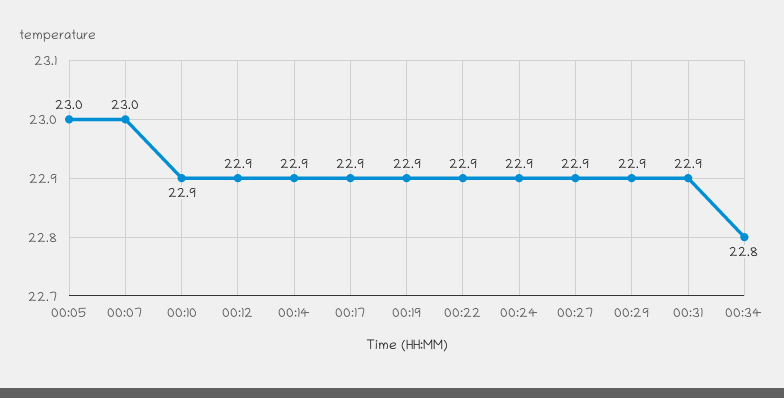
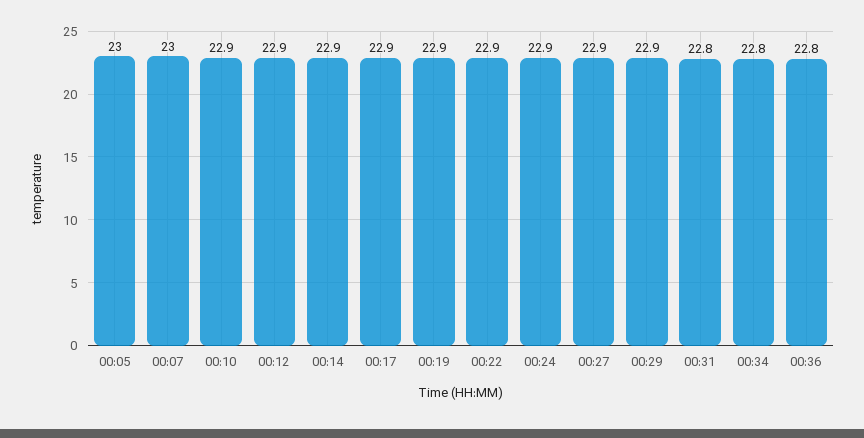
00:31: 22.9 -> 22.8
00:36: none -> 22.8

